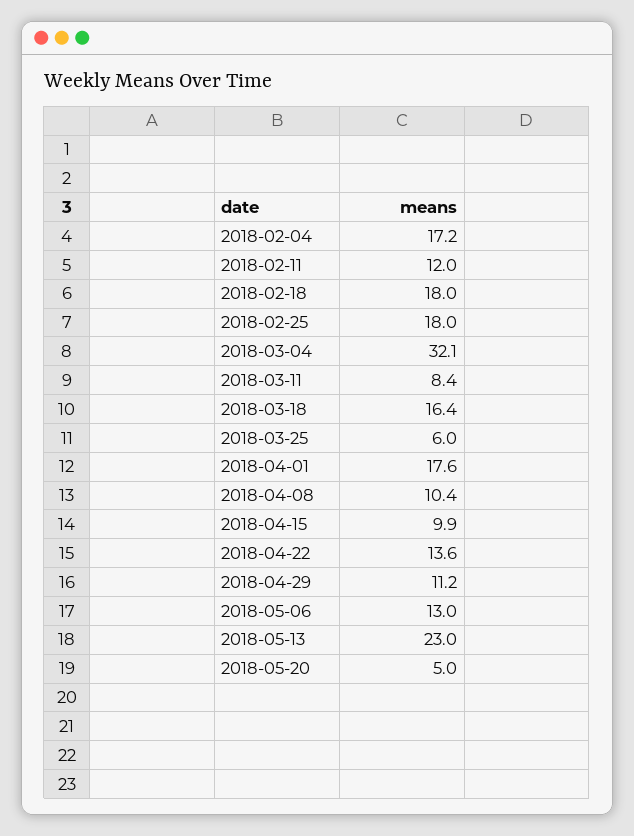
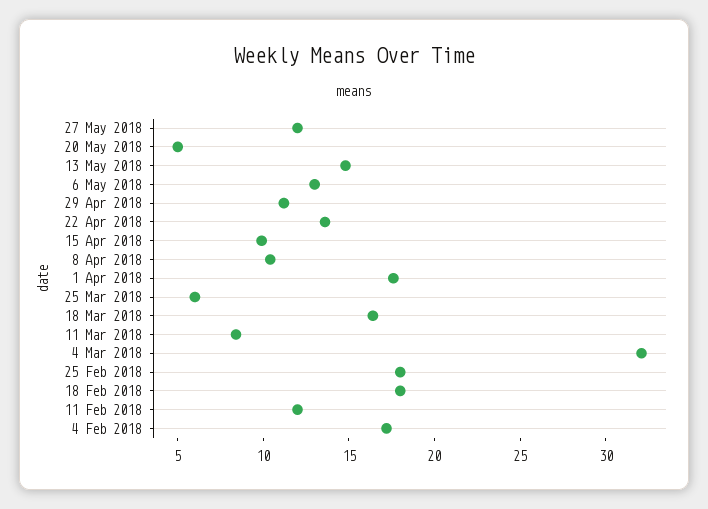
2018-05-13: 23 -> 15
27 May 2018: none -> 12

